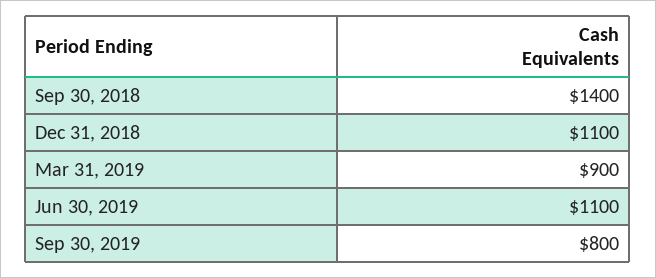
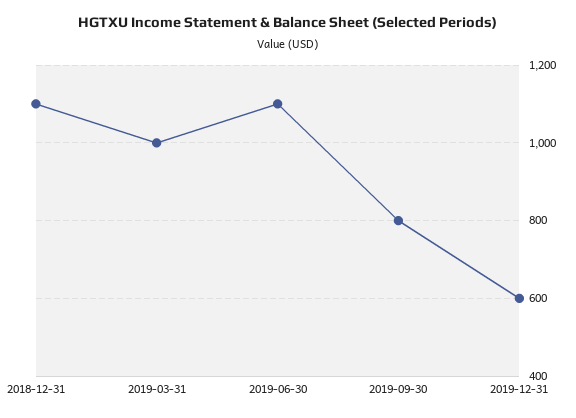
Sep 30, 2018: 1400 -> none
Mar 31, 2019: 900 -> 1000
2019-12-31: none -> 600

